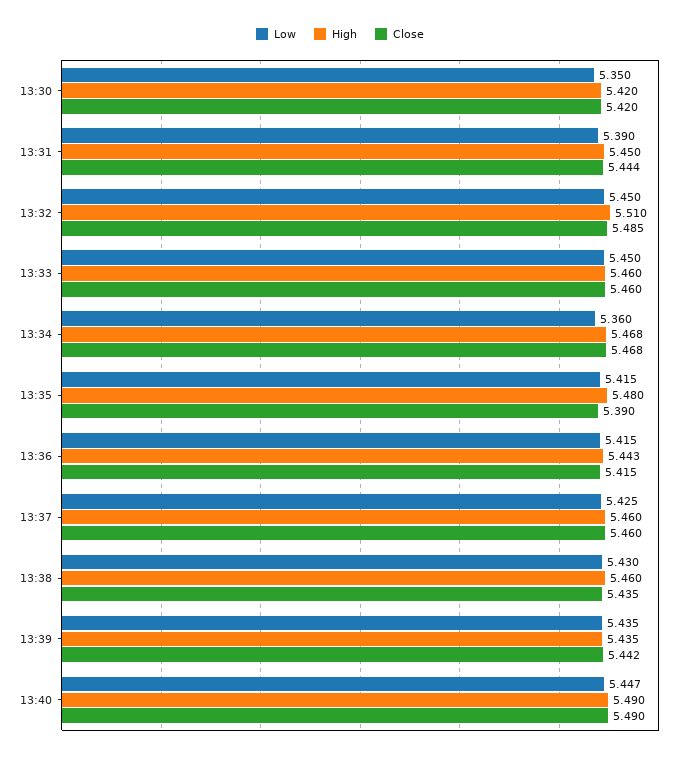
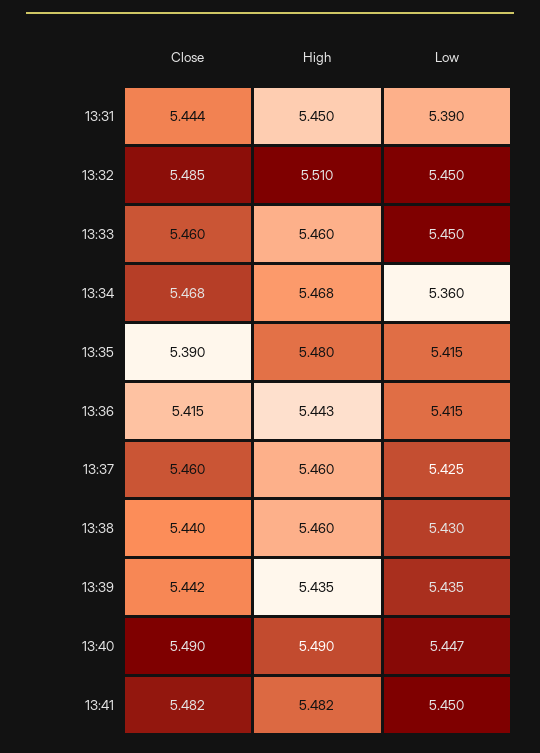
Low, 13:30: 5.35 -> none
High, 13:30: 5.42 -> none
Close, 13:30: 5.42 -> none
Close, 13:38: 5.435 -> 5.44
Close, 13:41: none -> 5.482
High, 13:41: none -> 5.482
Low, 13:41: none -> 5.45

